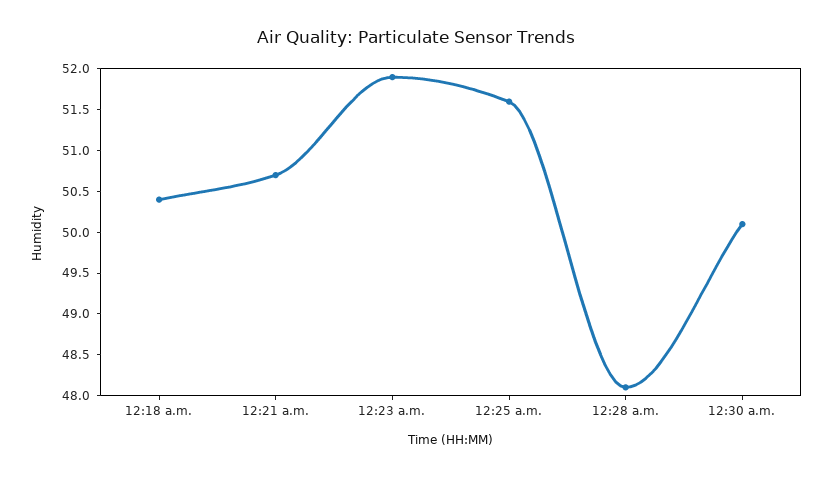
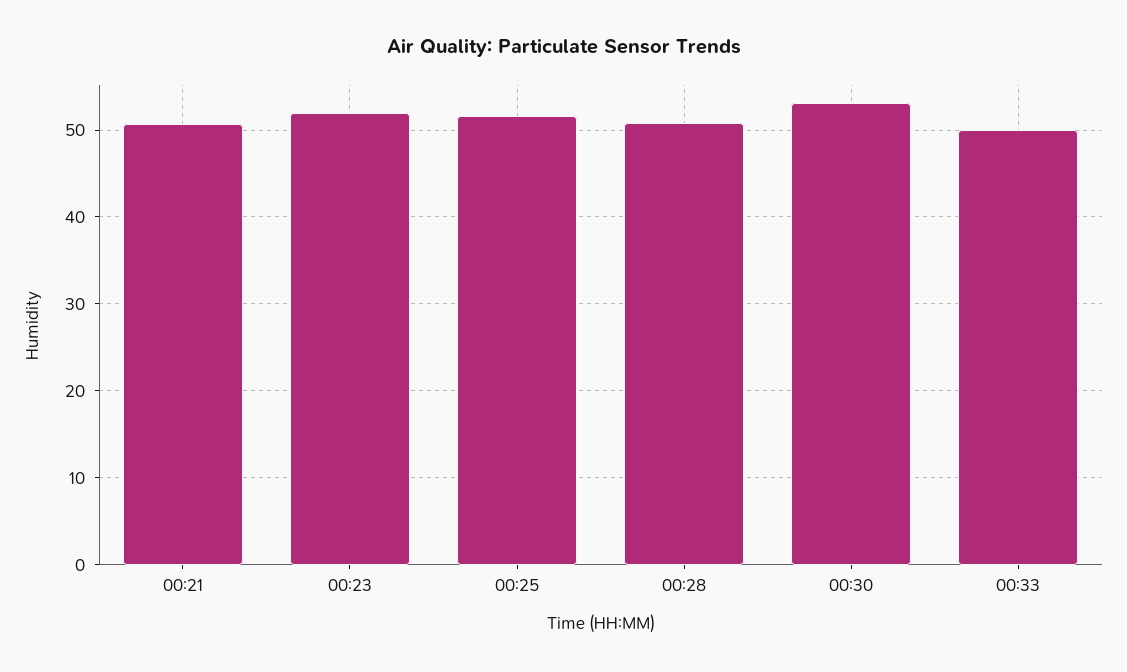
12:18 a.m.: 50.4 -> none
12:28 a.m.: 48.1 -> 51
12:30 a.m.: 50.1 -> 53
00:33: none -> 50

